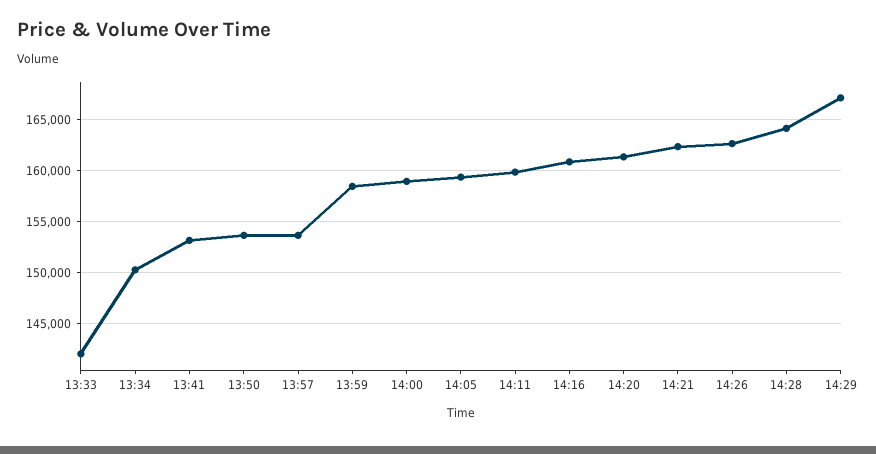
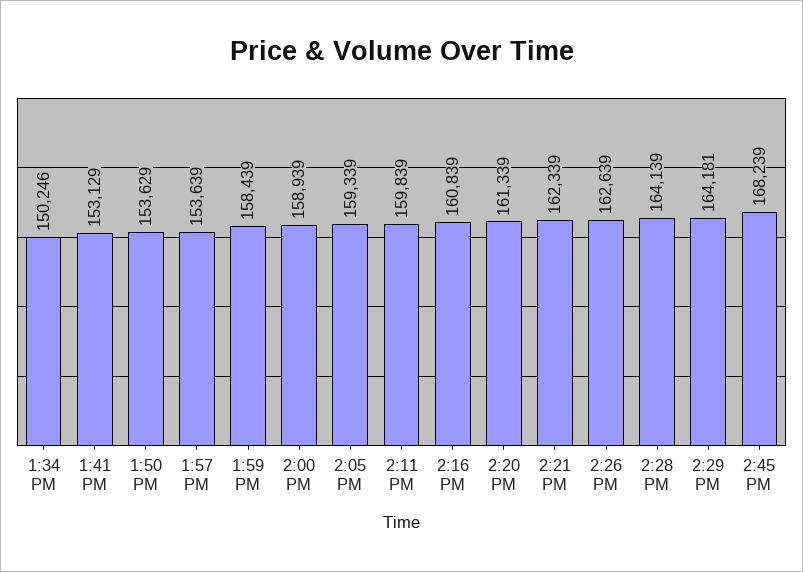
13:33: 142000 -> none
14:29: 167000 -> 164181
2:45 PM: none -> 168239

